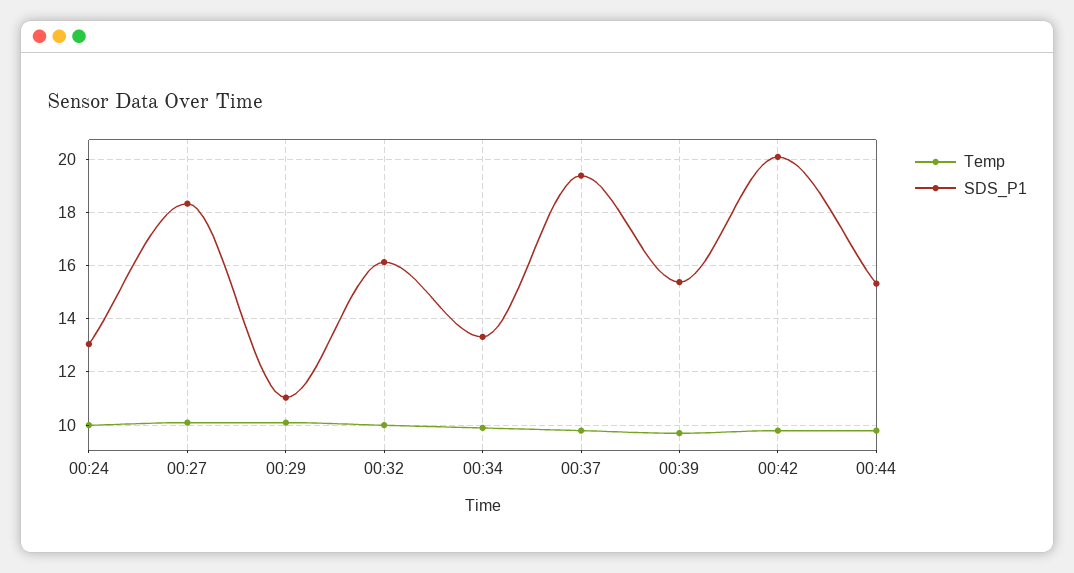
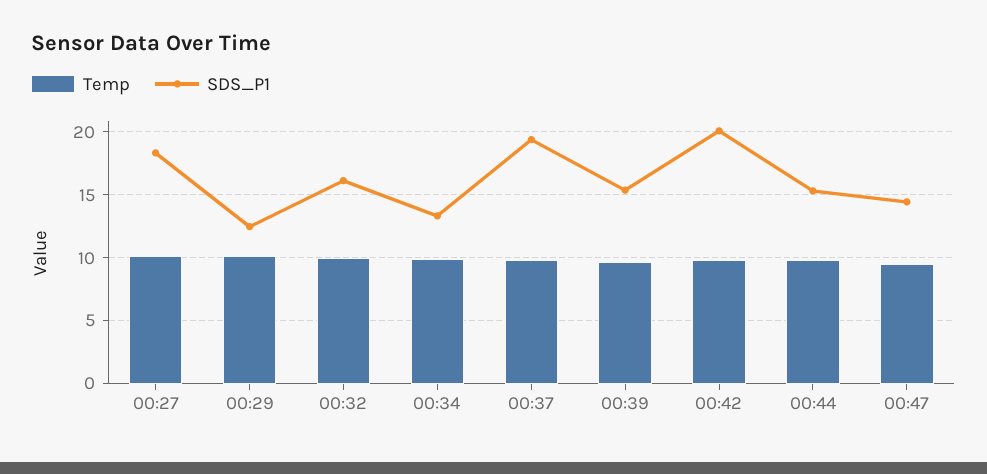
Temp, 00:24: 10 -> none
SDS_P1, 00:24: 13 -> none
SDS_P1, 00:29: 11 -> 12.5
Temp, 00:47: none -> 9.5
SDS_P1, 00:47: none -> 14.5

